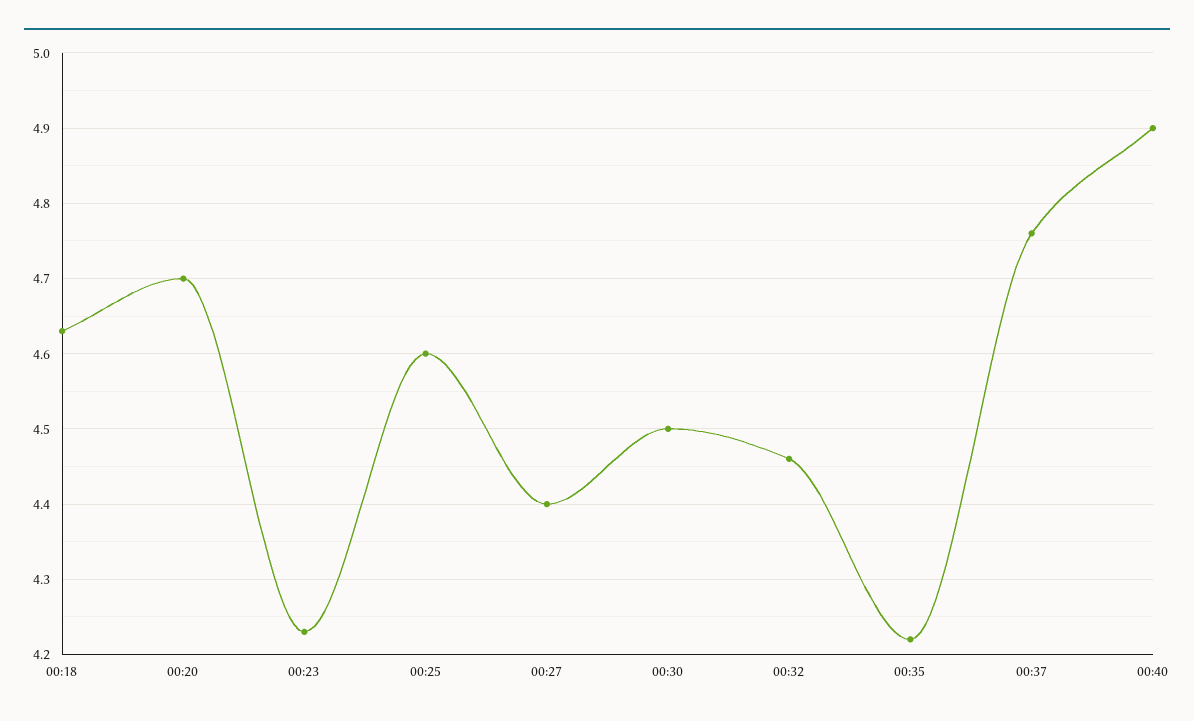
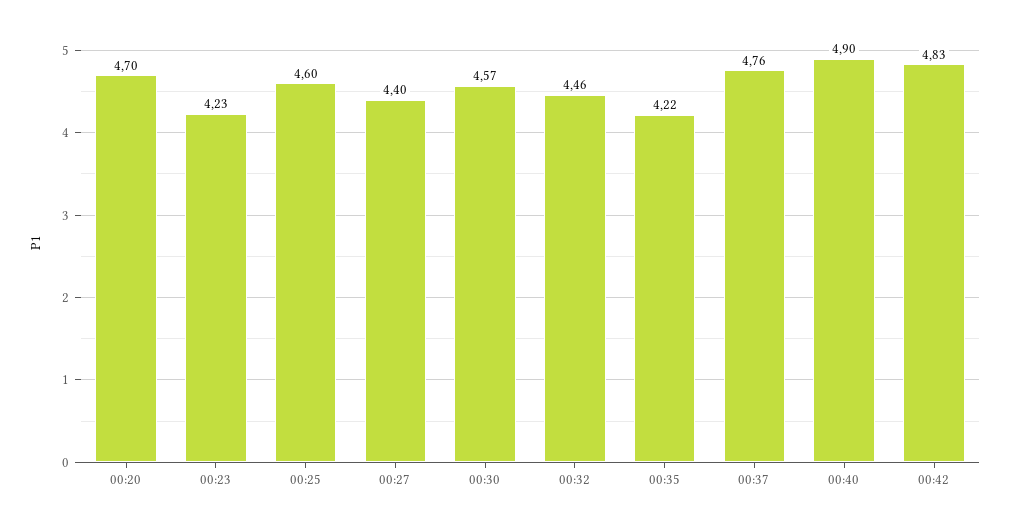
00:18: 4.63 -> none
00:30: 4.5 -> 4.57
00:42: none -> 4.83

